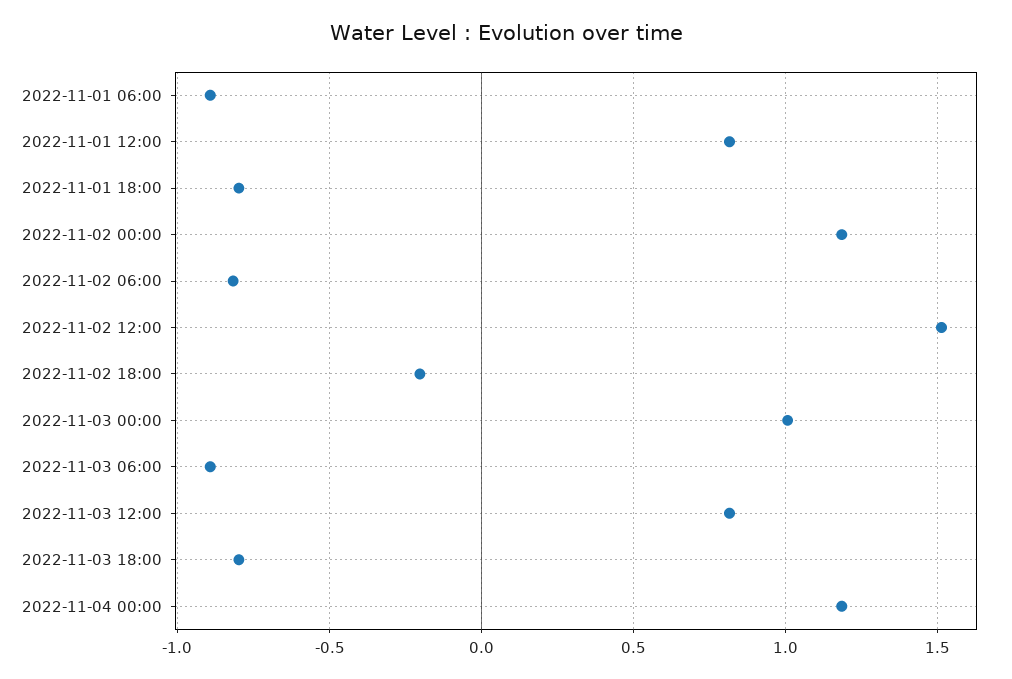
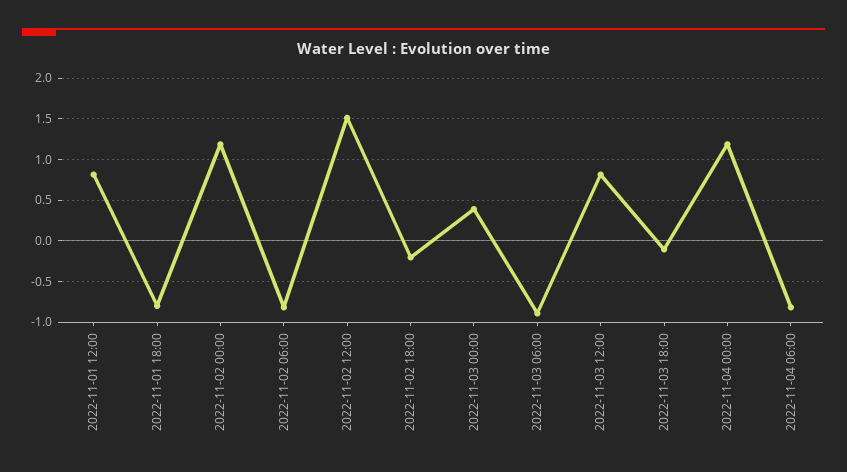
2022-11-01 06:00: -0.9 -> none
2022-11-03 00:00: 1 -> 0.4
2022-11-03 18:00: -0.8 -> -0.1
2022-11-04 06:00: none -> -0.8

